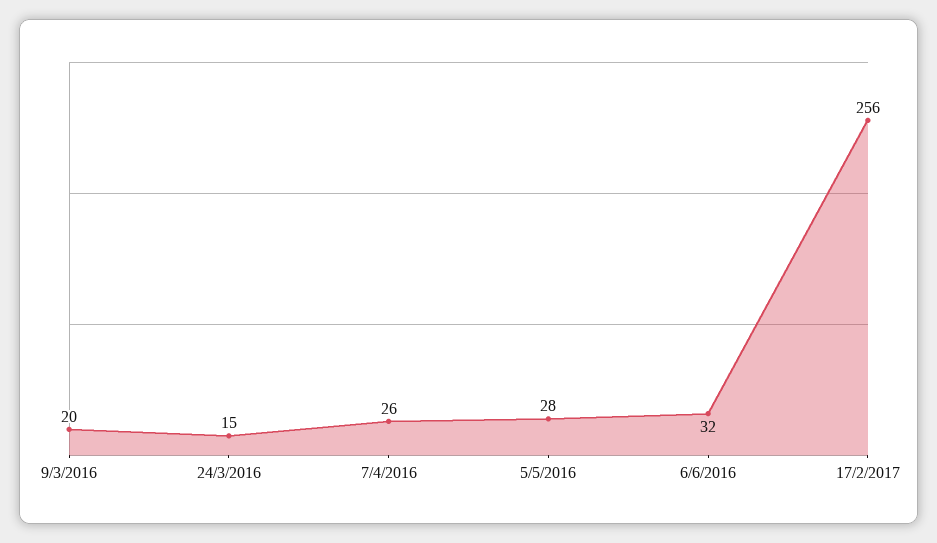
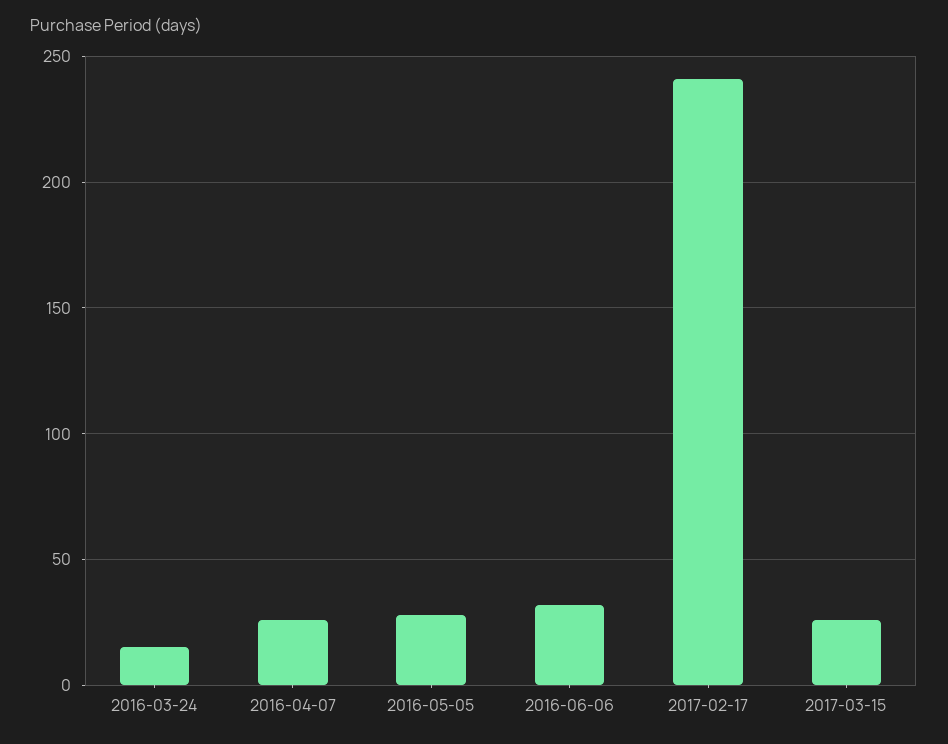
9/3/2016: 20 -> none
17/2/2017: 256 -> 240
2017-03-15: none -> 25

